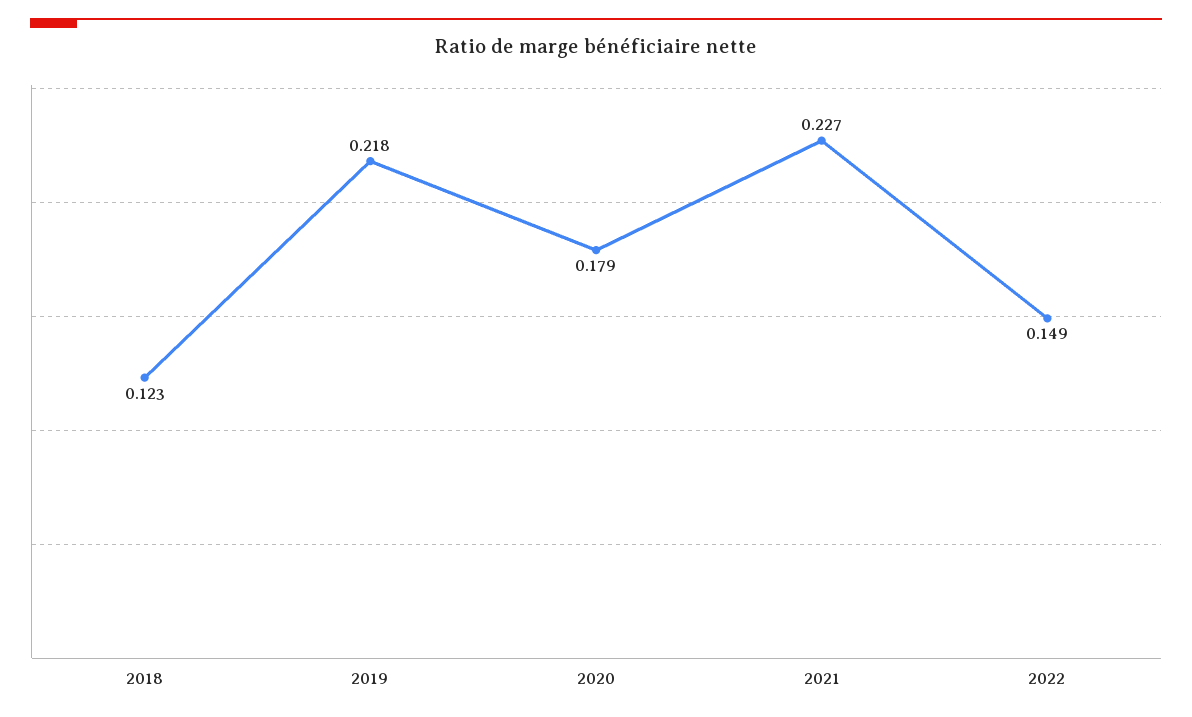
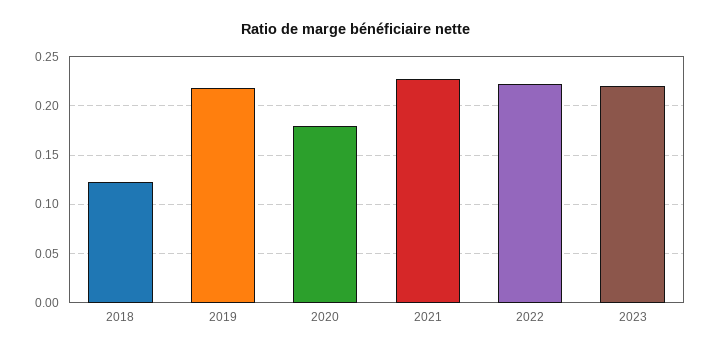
2022: 0.149 -> 0.22
2023: none -> 0.22

